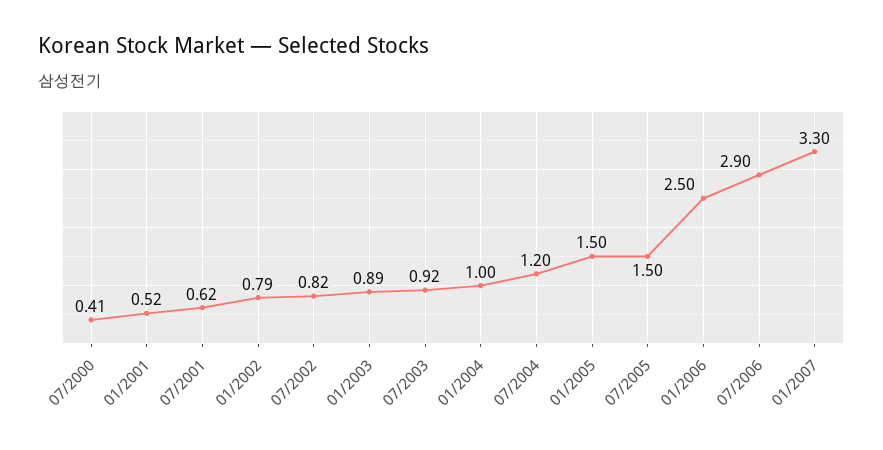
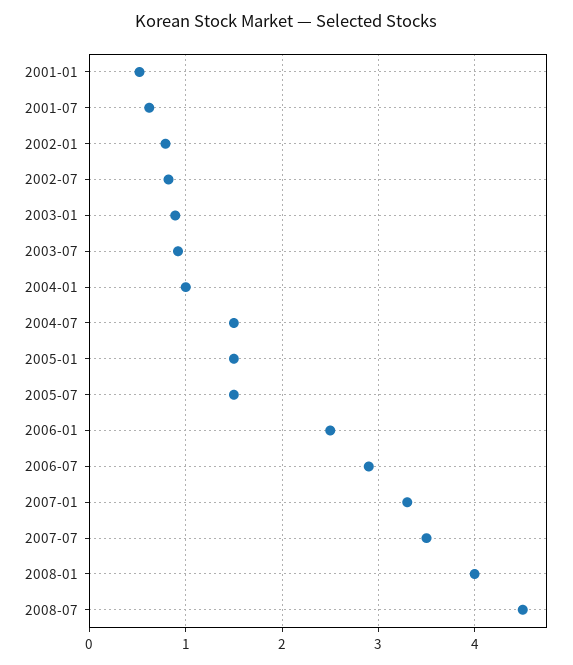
07/2000: 0.41 -> none
07/2004: 1.2 -> 1.5
2007-07: none -> 3.5
2008-01: none -> 4
2008-07: none -> 4.5

